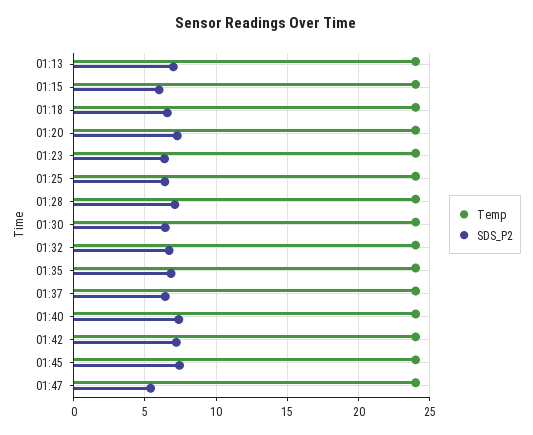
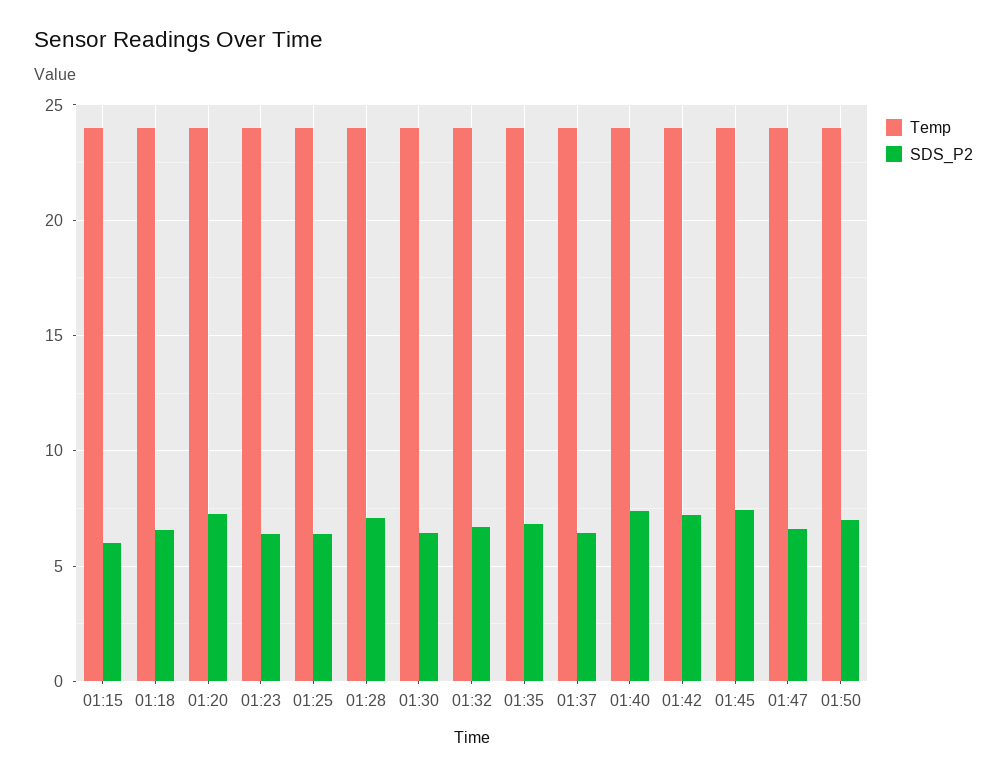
Temp, 01:13: 24 -> none
SDS_P2, 01:13: 7 -> none
SDS_P2, 01:47: 5.5 -> 6.5
Temp, 01:50: none -> 24
SDS_P2, 01:50: none -> 7

